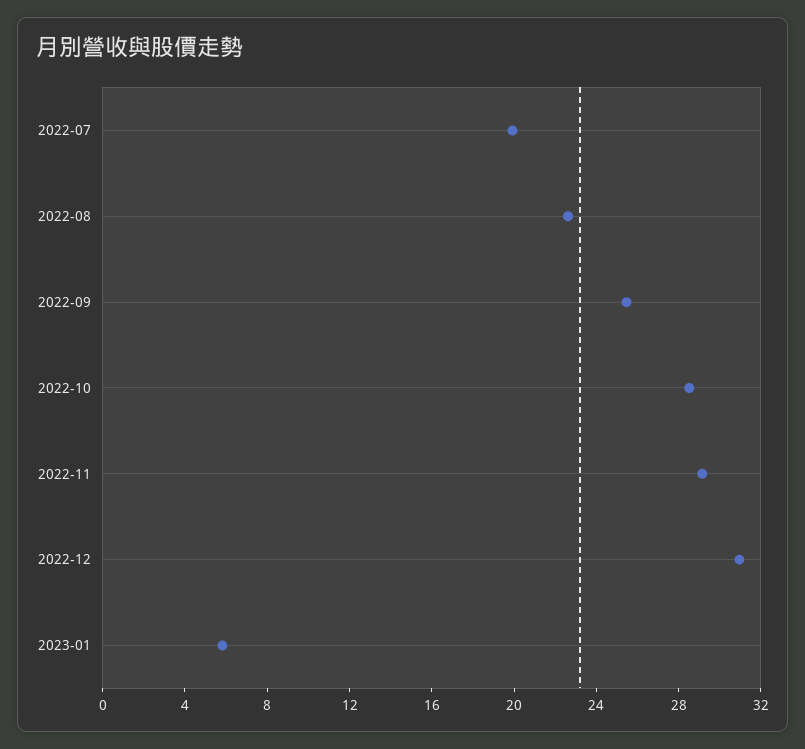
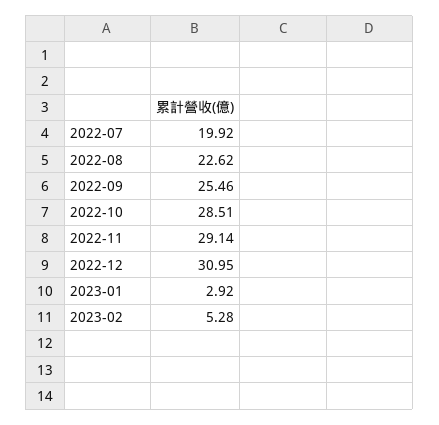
2023-01: 6 -> 2.92
2023-02: none -> 5.28

